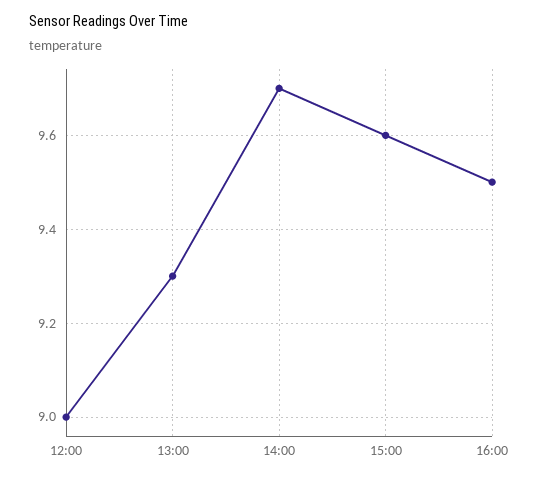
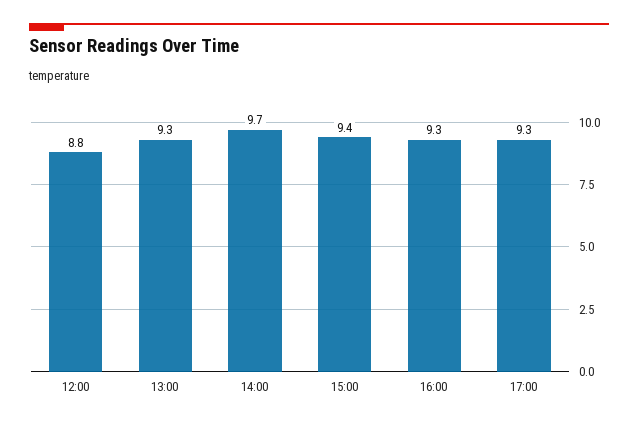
12:00: 9 -> 8.8
15:00: 9.6 -> 9.4
16:00: 9.5 -> 9.3
17:00: none -> 9.3

